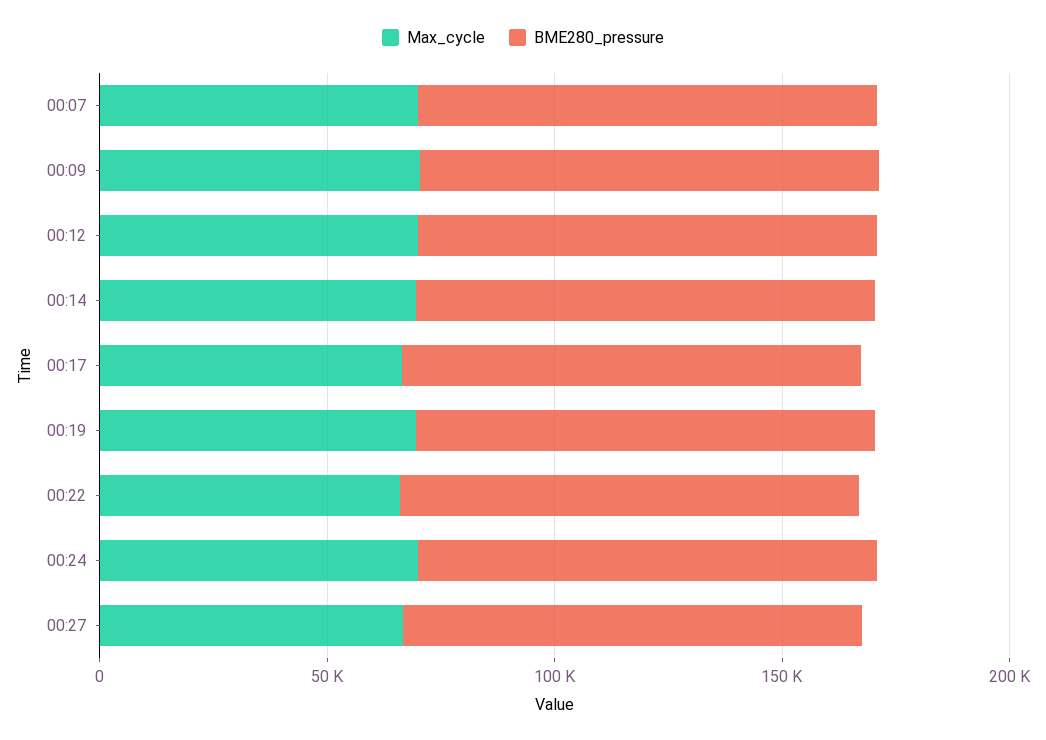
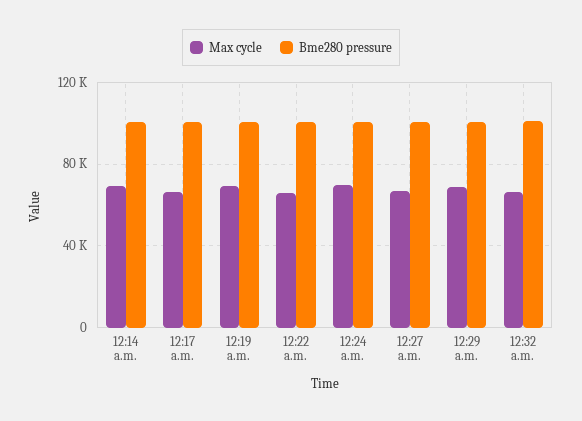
Max_cycle, 00:07: 70000 -> none
BME280_pressure, 00:07: 100000 -> none
Max_cycle, 00:09: 70000 -> none
BME280_pressure, 00:09: 100000 -> none
Max_cycle, 00:12: 70000 -> none
BME280_pressure, 00:12: 100000 -> none
Max_cycle, 12:29 a.m.: none -> 70000
BME280_pressure, 12:29 a.m.: none -> 100000
Max_cycle, 12:32 a.m.: none -> 65000
BME280_pressure, 12:32 a.m.: none -> 100000

